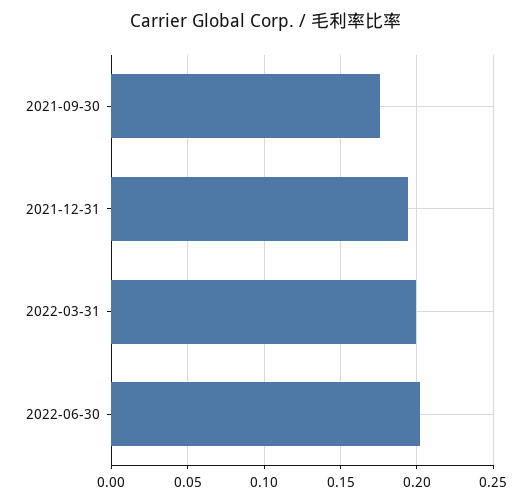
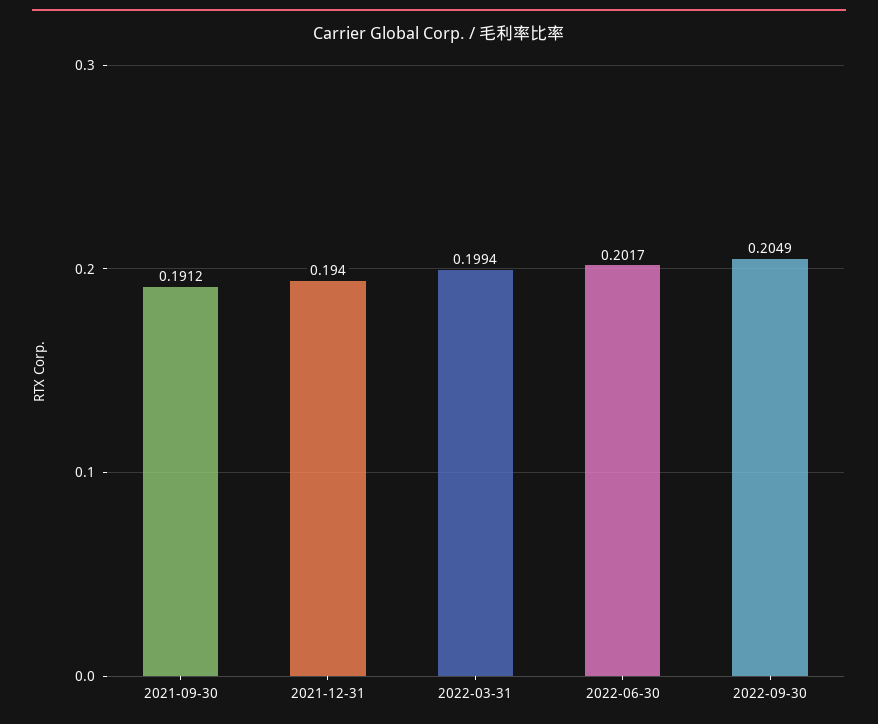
2021-09-30: 0.175 -> 0.1912
2022-09-30: none -> 0.2049

